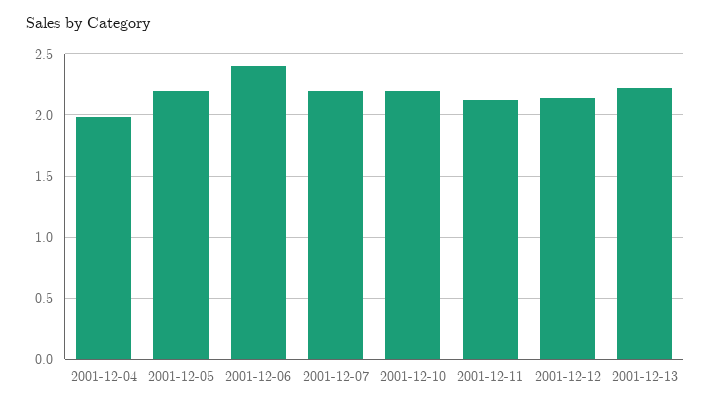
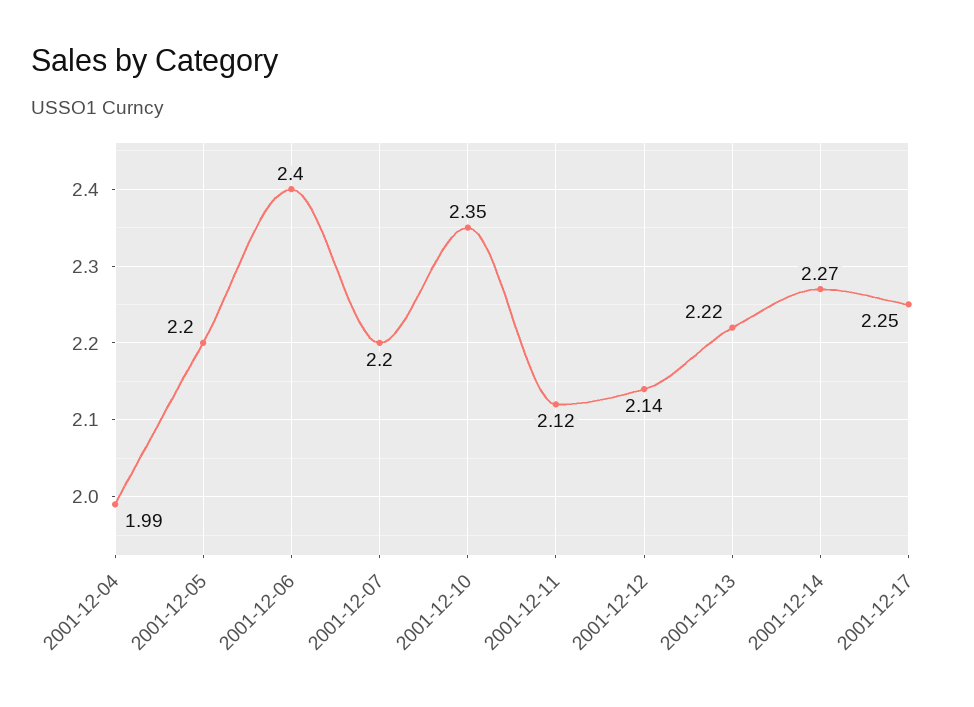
2001-12-10: 2.2 -> 2.35
2001-12-14: none -> 2.27
2001-12-17: none -> 2.25

